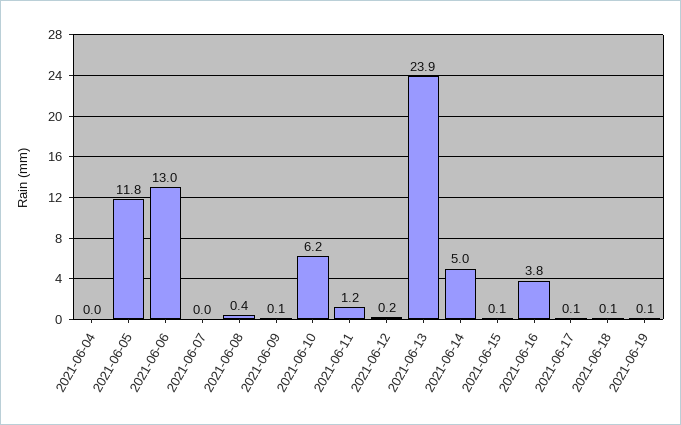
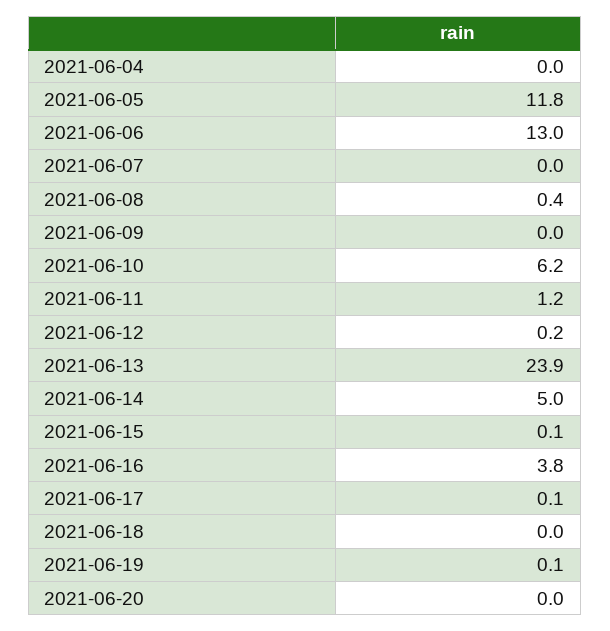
2021-06-09: 0.1 -> 0
2021-06-18: 0.1 -> 0
2021-06-20: none -> 0

